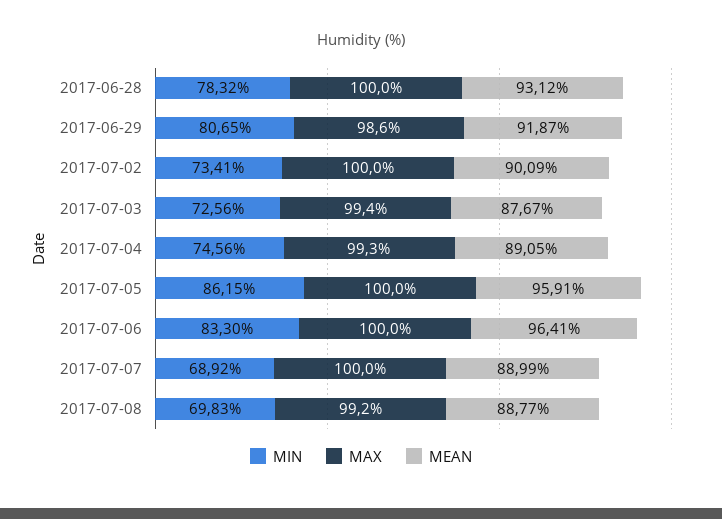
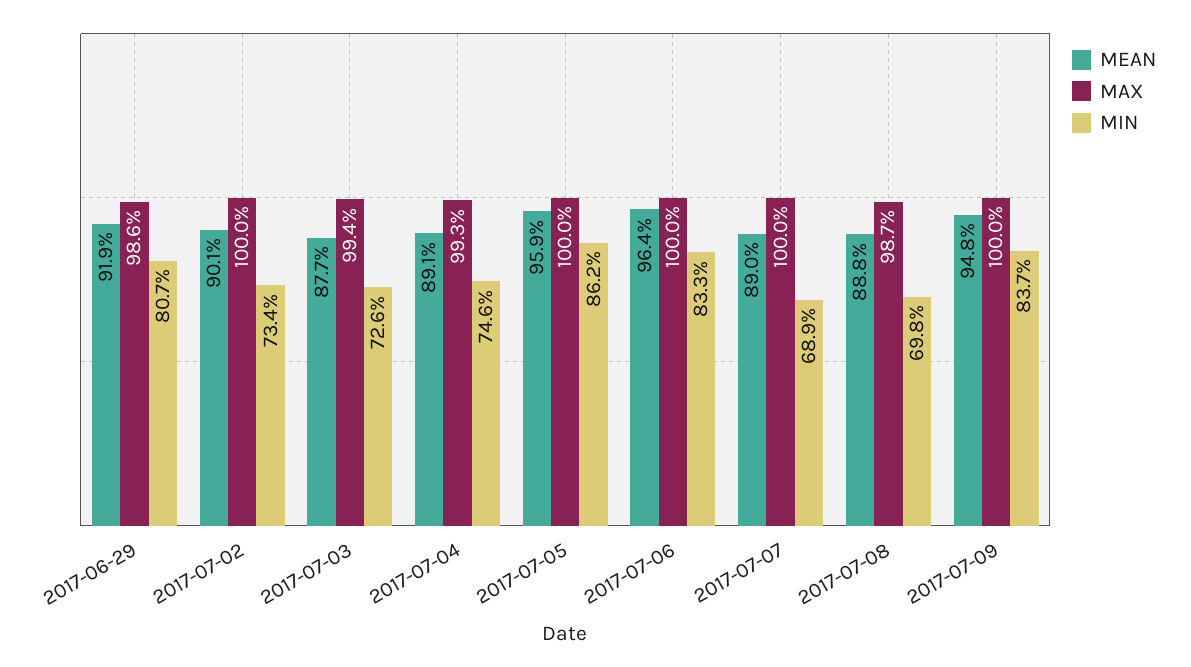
MIN, 2017-06-28: 78.32 -> none
MAX, 2017-06-28: 100 -> none
MEAN, 2017-06-28: 93.12 -> none
MAX, 2017-07-08: 99.2 -> 98.7
MEAN, 2017-07-09: none -> 94.8
MAX, 2017-07-09: none -> 100
MIN, 2017-07-09: none -> 83.7

